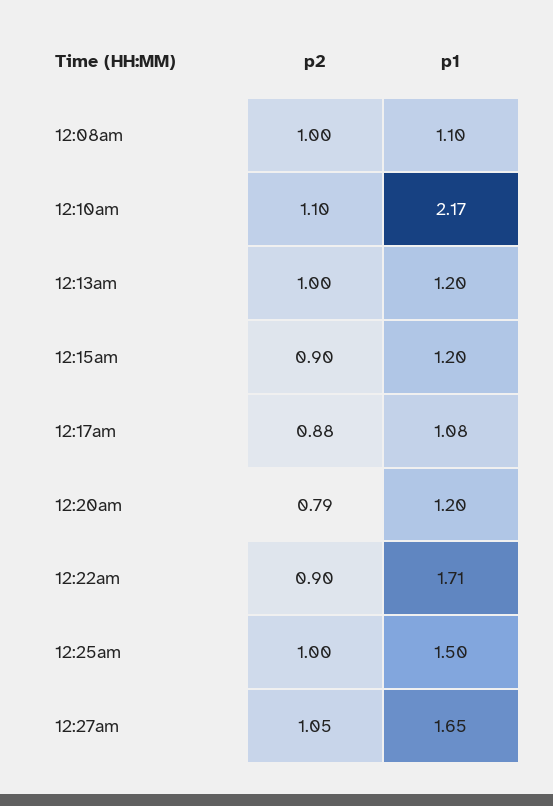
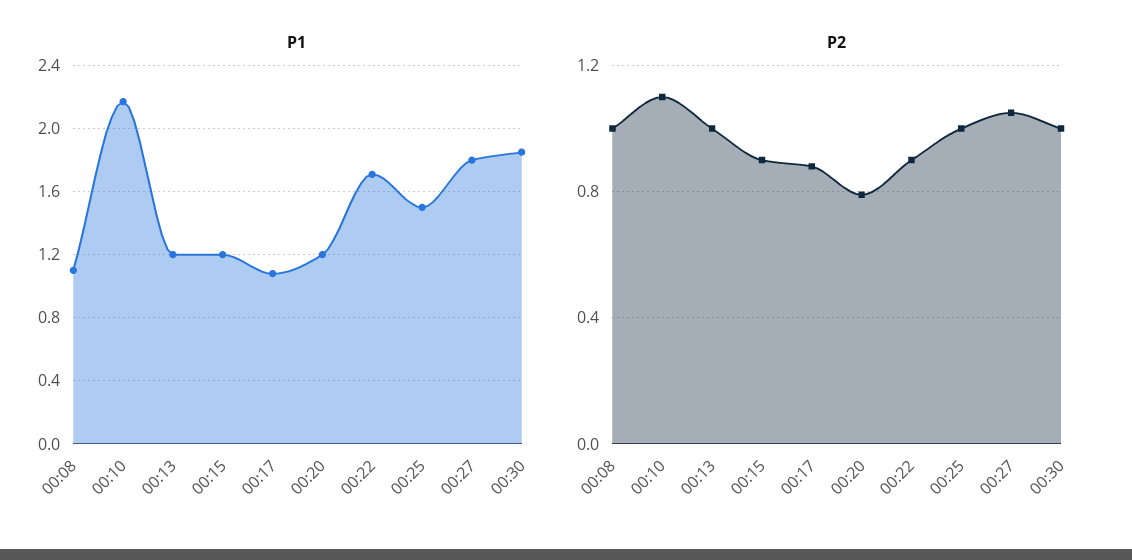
p1, 12:27am: 1.65 -> 1.8
p1, 00:30: none -> 1.85
p2, 00:30: none -> 1

